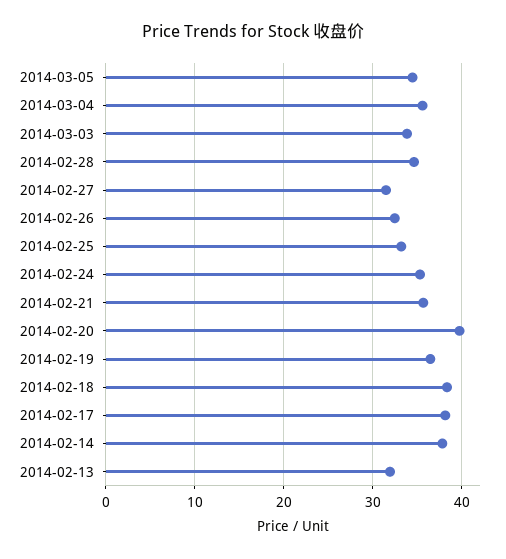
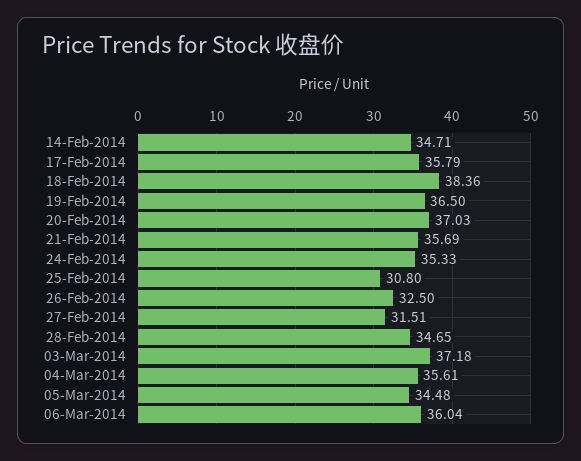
2014-03-03: 34 -> 37.18
2014-02-25: 33 -> 30.8
2014-02-20: 40 -> 37.03
2014-02-17: 38 -> 35.79
2014-02-14: 38 -> 34.71
2014-02-13: 32 -> none
06-Mar-2014: none -> 36.04

